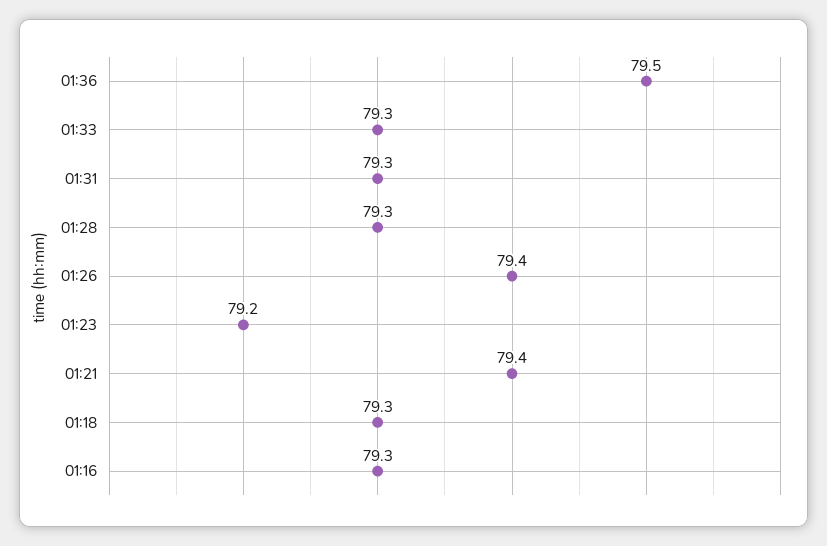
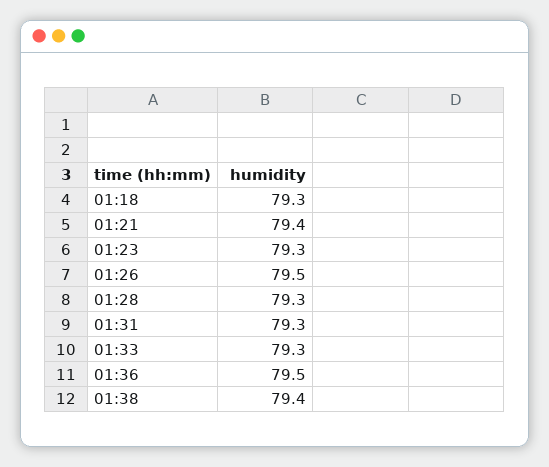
01:26: 79.4 -> 79.5
01:23: 79.2 -> 79.3
01:16: 79.3 -> none
01:38: none -> 79.4

